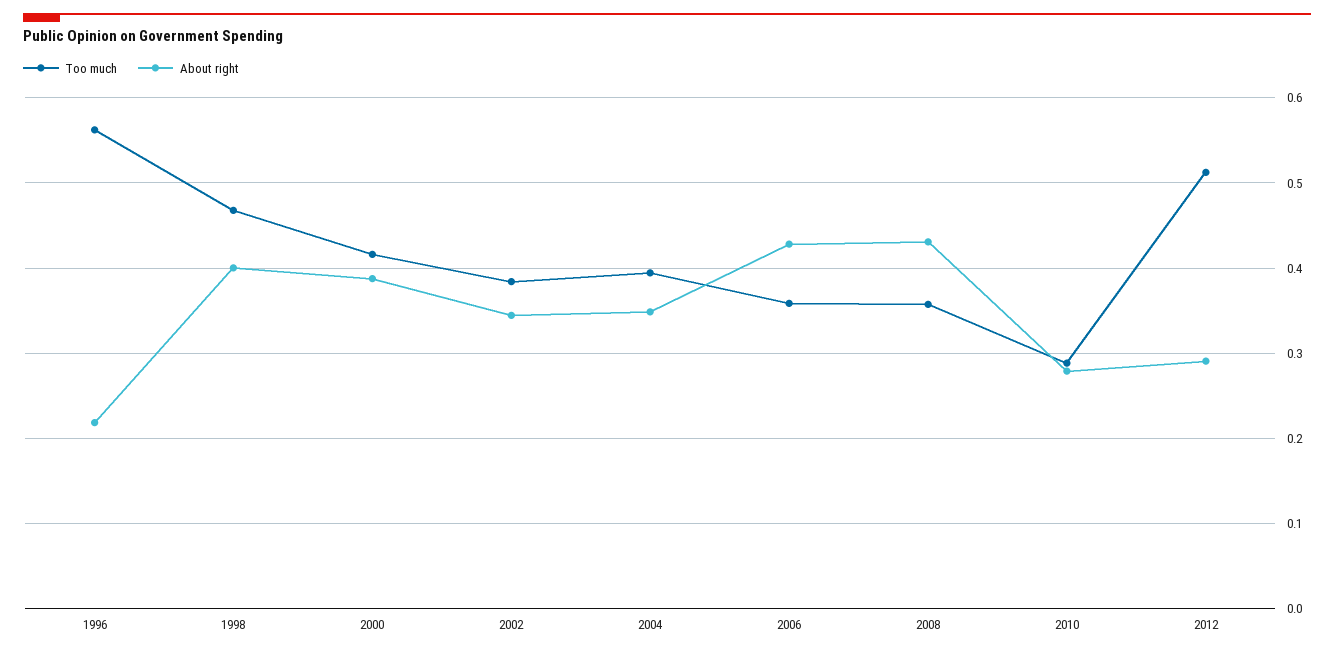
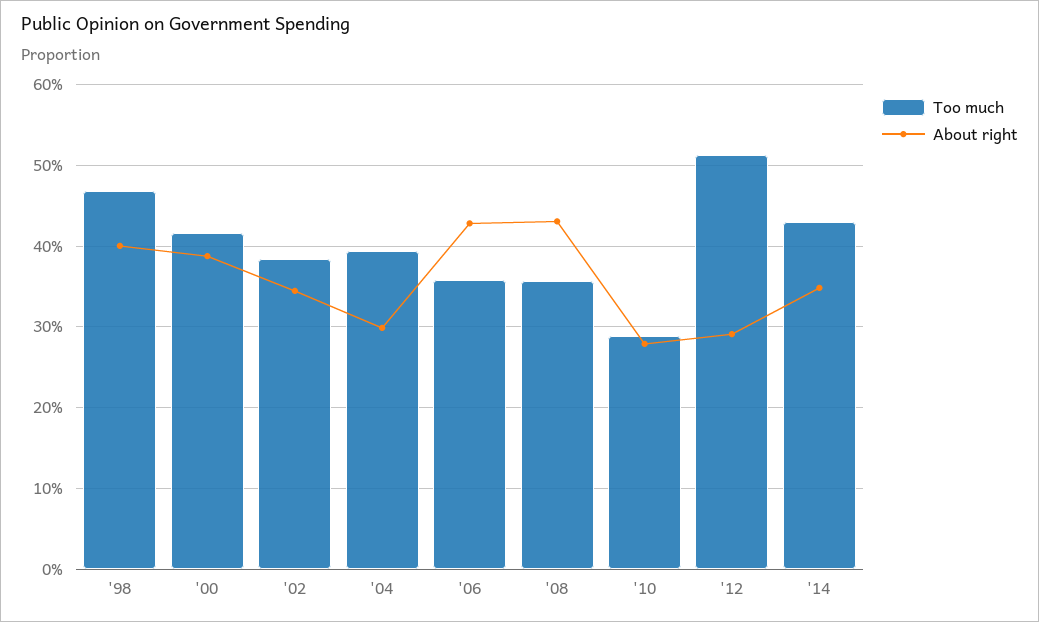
Too much, 1996: 0.56 -> none
About right, 1996: 0.22 -> none
About right, 2004: 0.35 -> 0.3
Too much, '14: none -> 0.43
About right, '14: none -> 0.35

